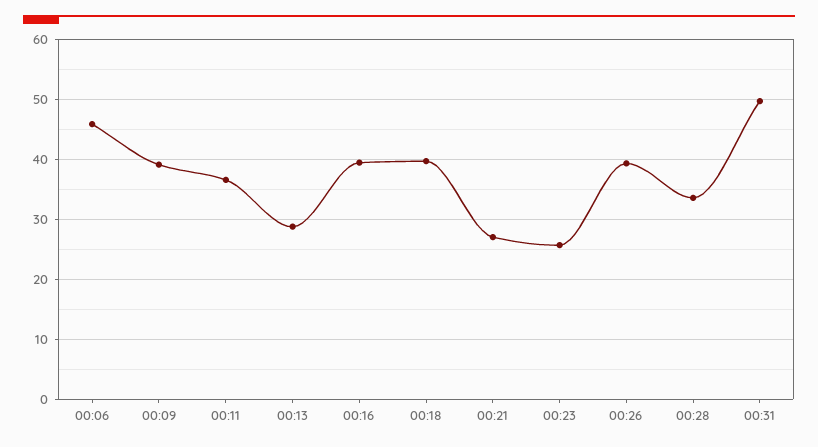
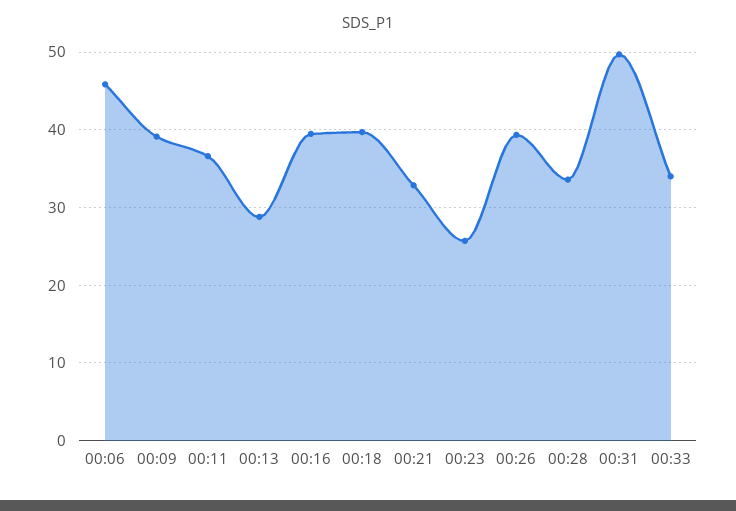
00:21: 27 -> 33
00:33: none -> 34

